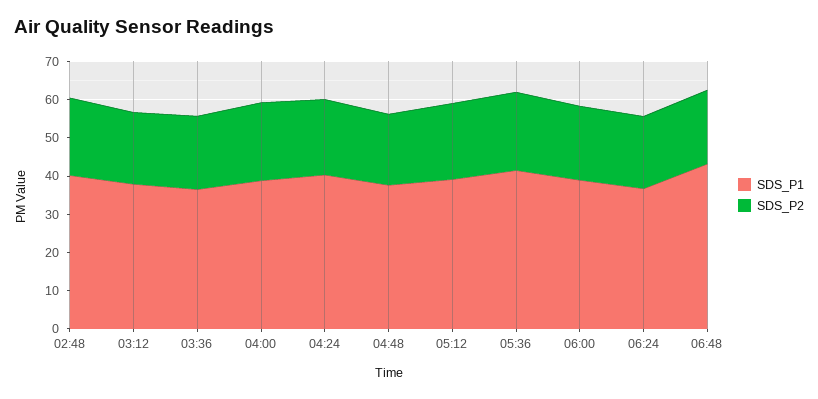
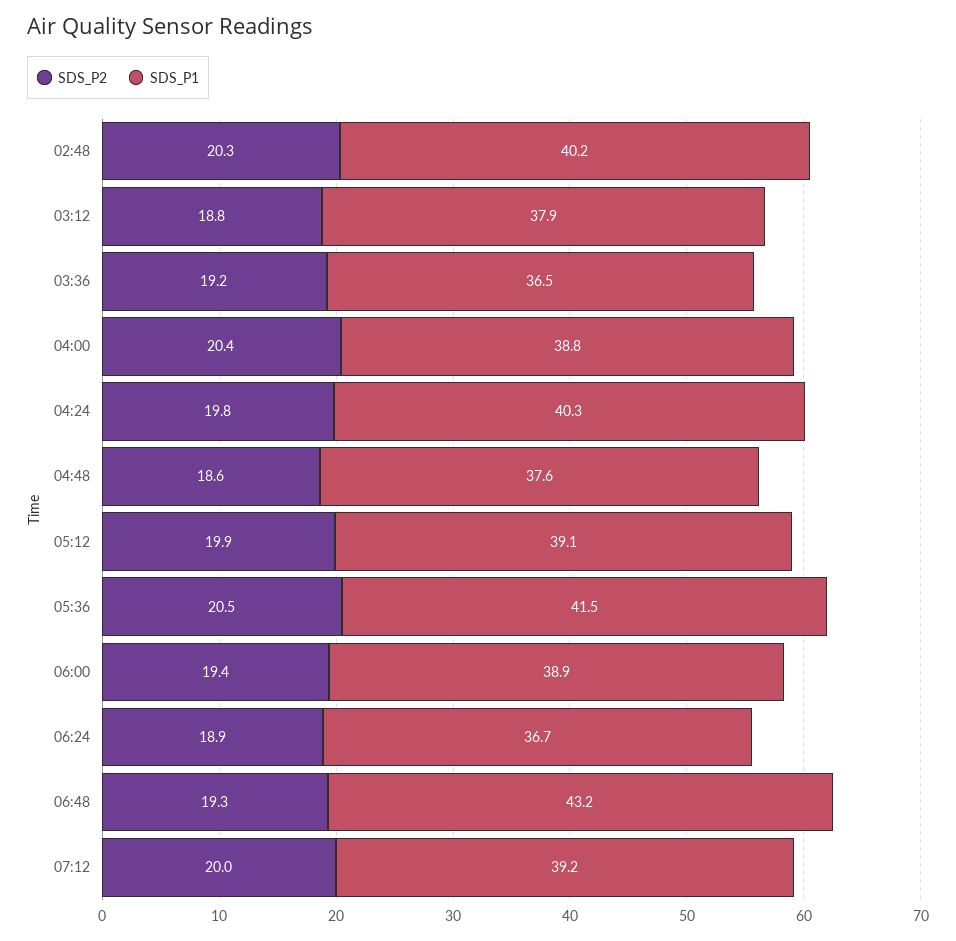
SDS_P2, 07:12: none -> 20
SDS_P1, 07:12: none -> 39.2

